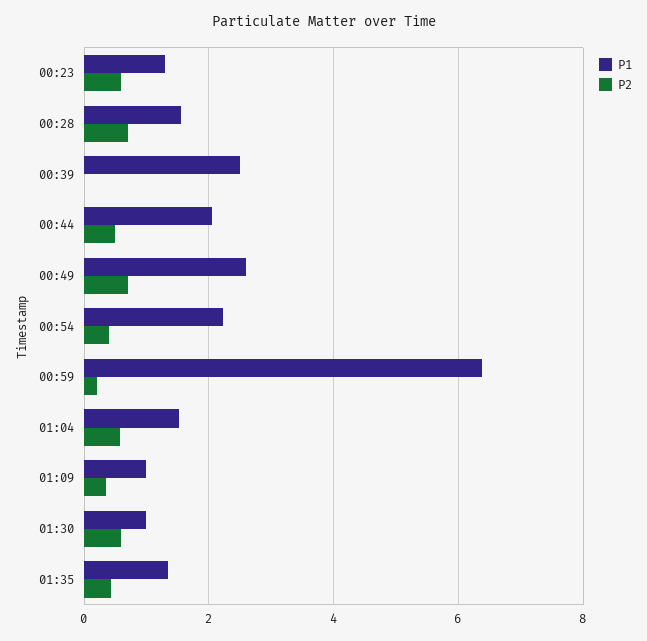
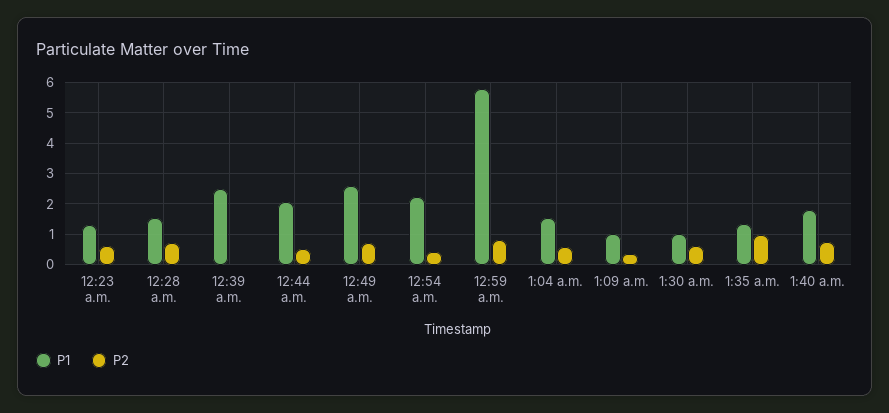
P1, 00:59: 6.4 -> 5.8
P2, 00:59: 0.2 -> 0.8
P2, 01:35: 0.4 -> 1
P1, 1:40 a.m.: none -> 1.8
P2, 1:40 a.m.: none -> 0.8

